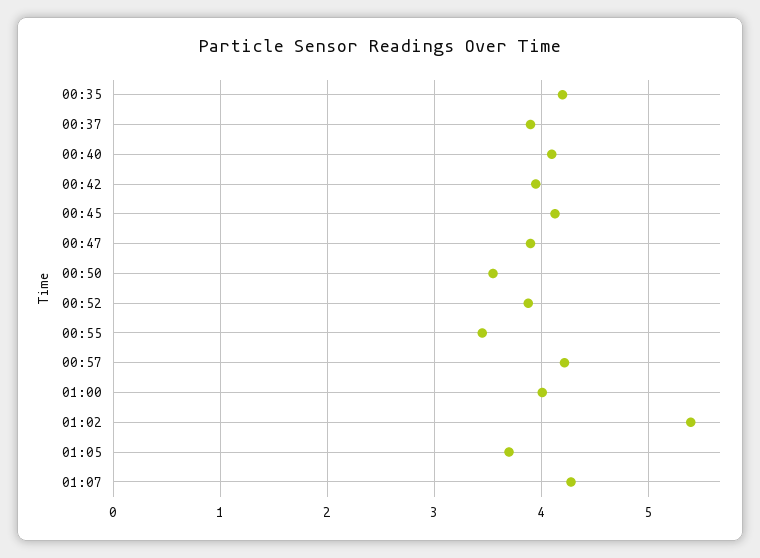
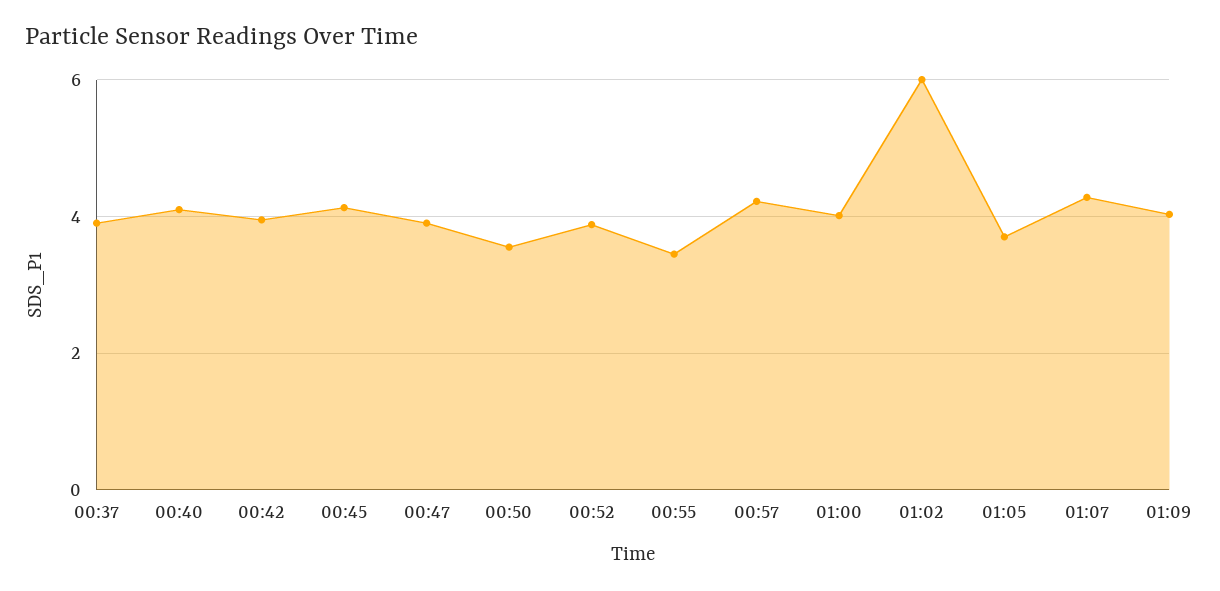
00:35: 4.2 -> none
01:02: 5.4 -> 6
01:09: none -> 4

